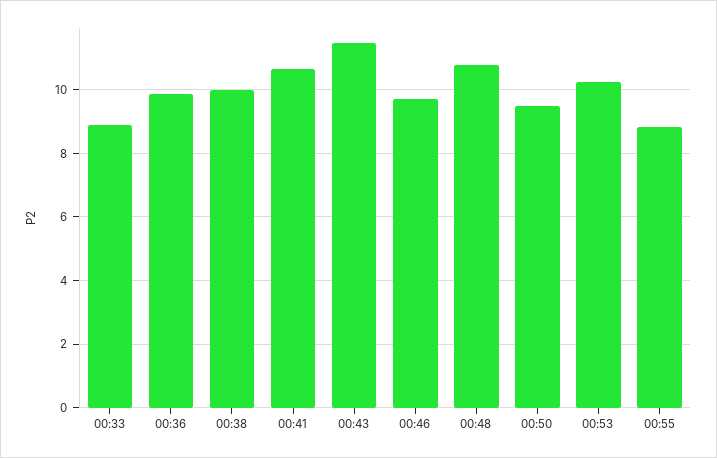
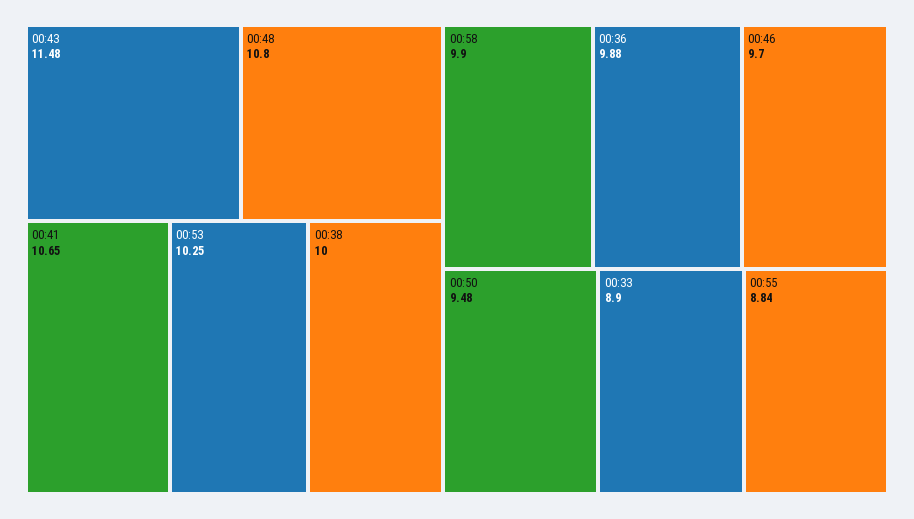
00:58: none -> 9.9

